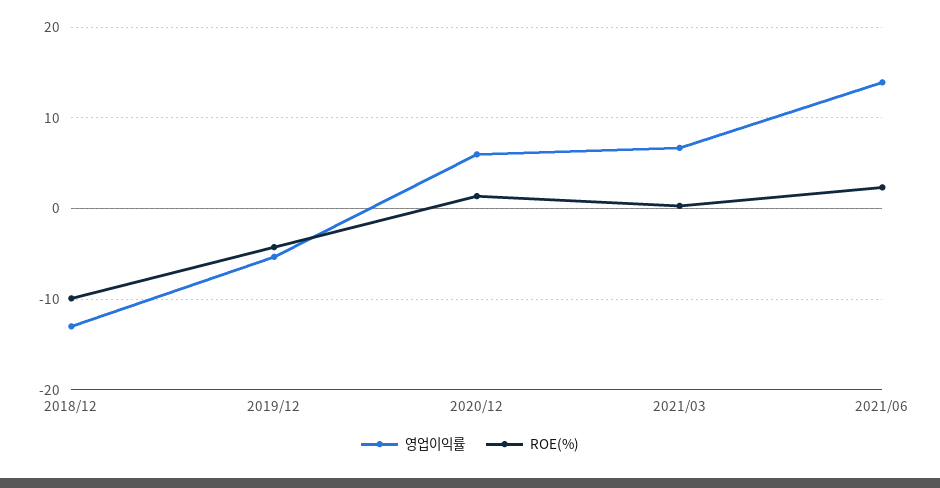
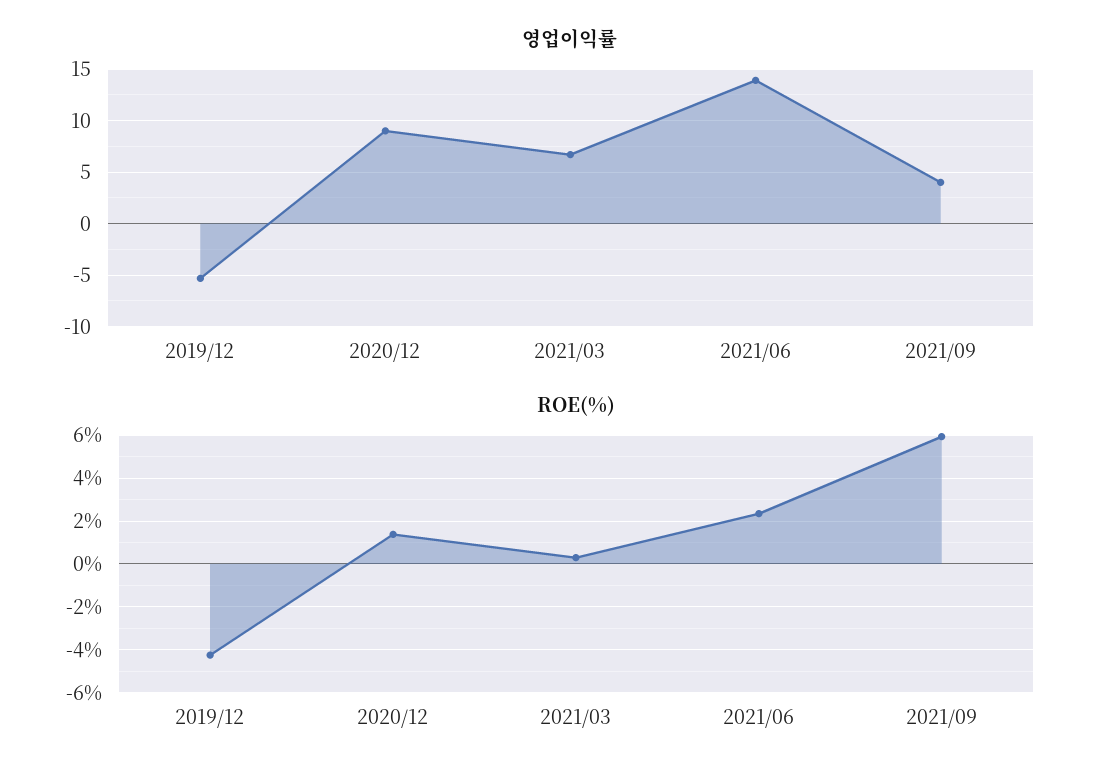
영업이익률, 2018/12: -13 -> none
ROE(%), 2018/12: -10 -> none
영업이익률, 2020/12: 6 -> 9
영업이익률, 2021/09: none -> 4
ROE(%), 2021/09: none -> 6

